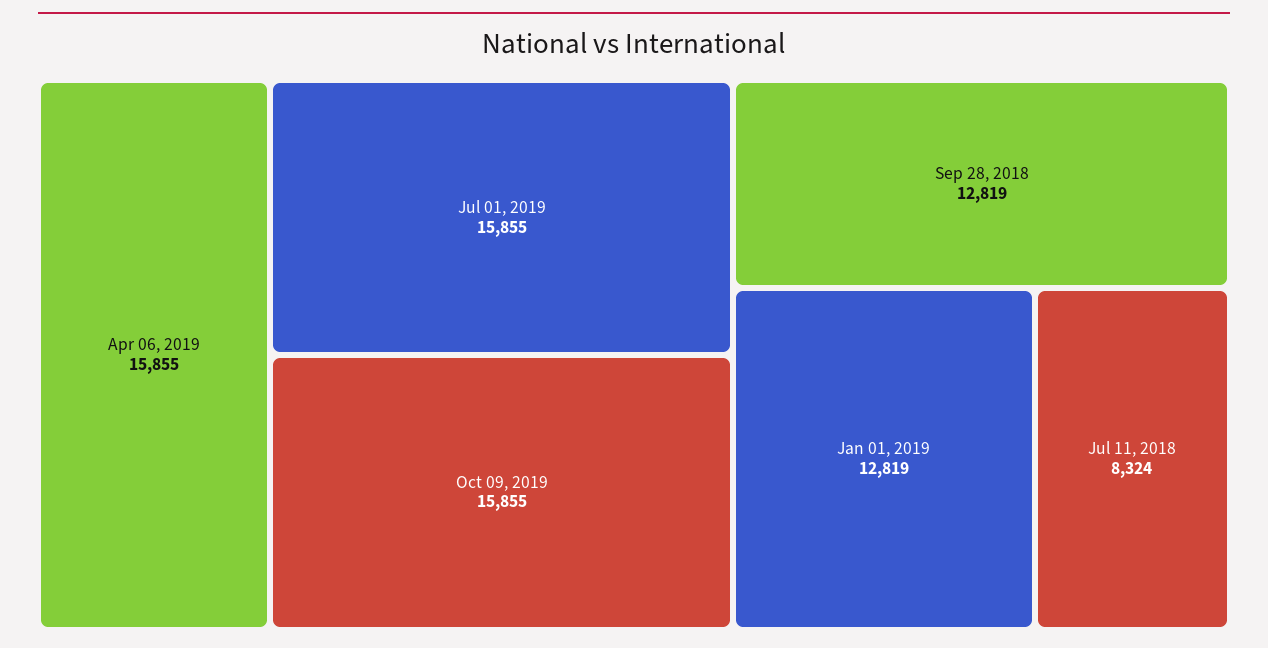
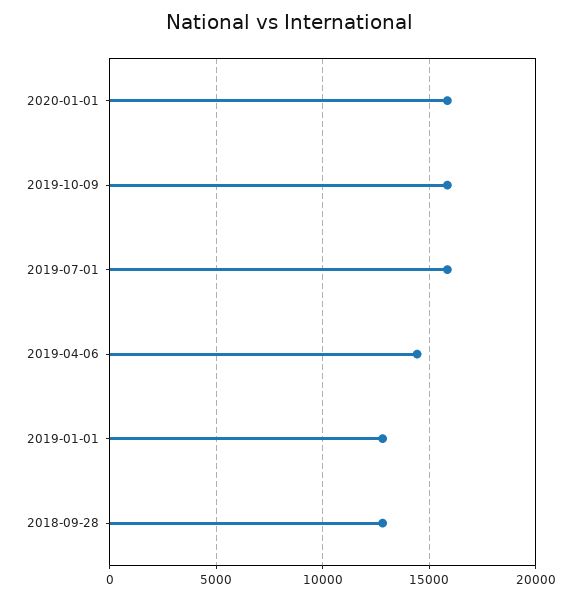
Apr 06, 2019: 15855 -> 14500
Jul 11, 2018: 8324 -> none
2020-01-01: none -> 16000

